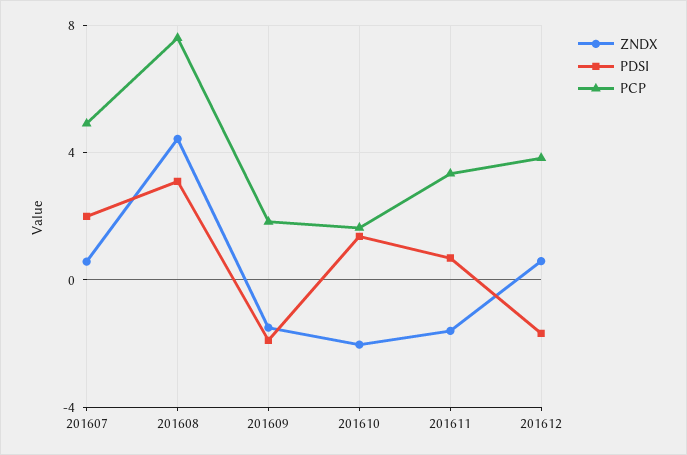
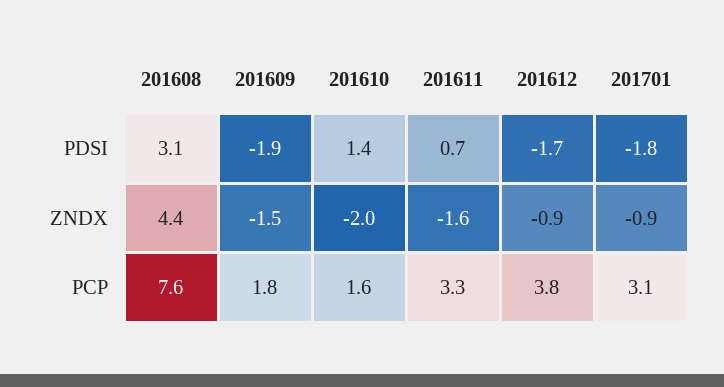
ZNDX, 201607: 0.5 -> none
PDSI, 201607: 2 -> none
PCP, 201607: 5 -> none
ZNDX, 201612: 0.5 -> -0.9
PDSI, 201701: none -> -1.8
ZNDX, 201701: none -> -0.9
PCP, 201701: none -> 3.1

